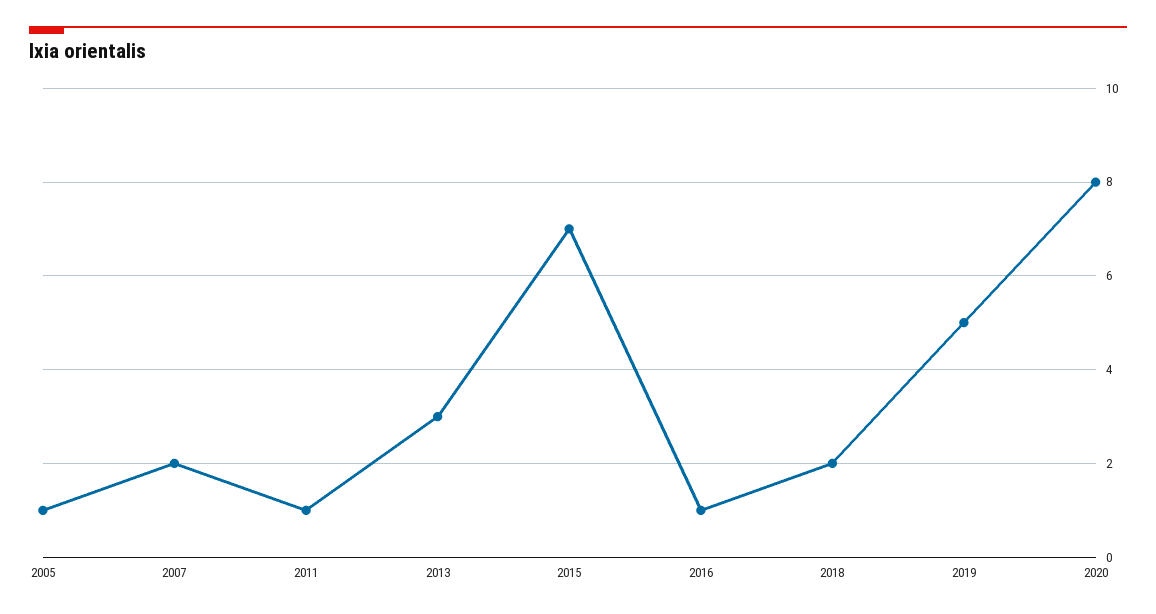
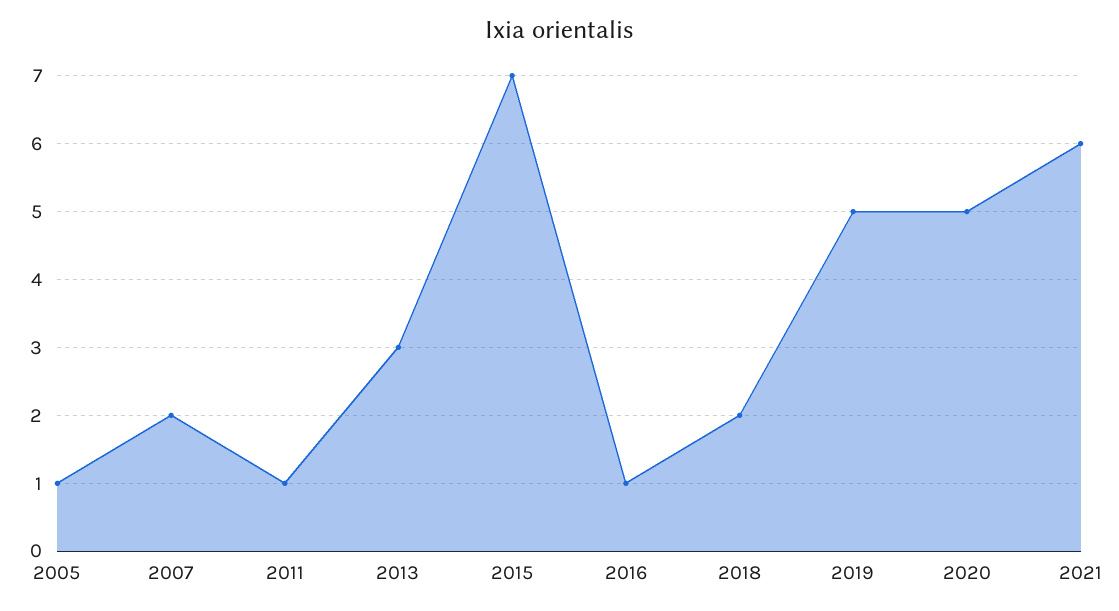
2020: 8 -> 5
2021: none -> 6

